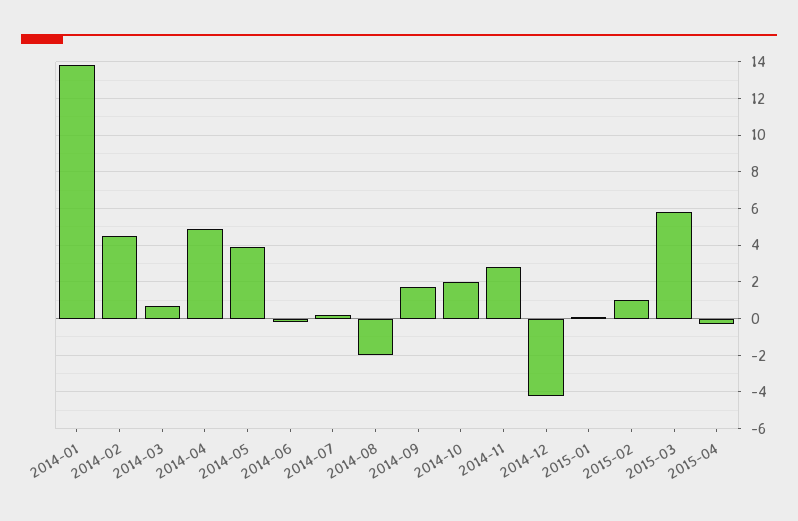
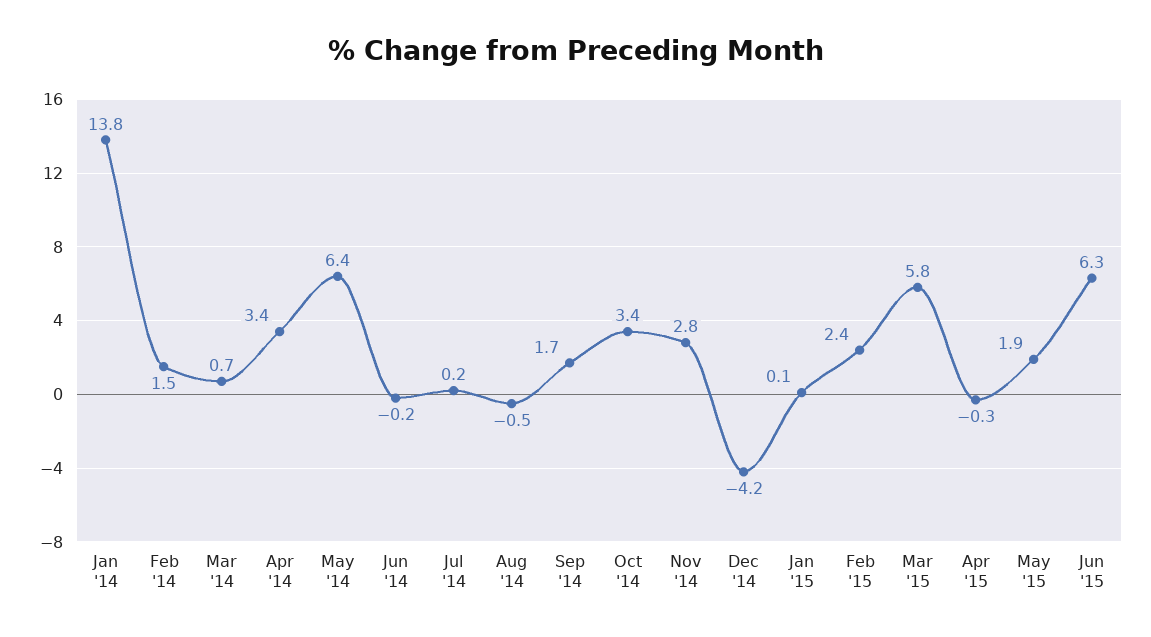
2014-02: 4.5 -> 1.5
2014-04: 5 -> 3.4
2014-05: 4 -> 6.4
2014-08: -2 -> -0.5
2014-10: 2 -> 3.4
2015-02: 1 -> 2.4
May '15: none -> 1.9
Jun '15: none -> 6.3

